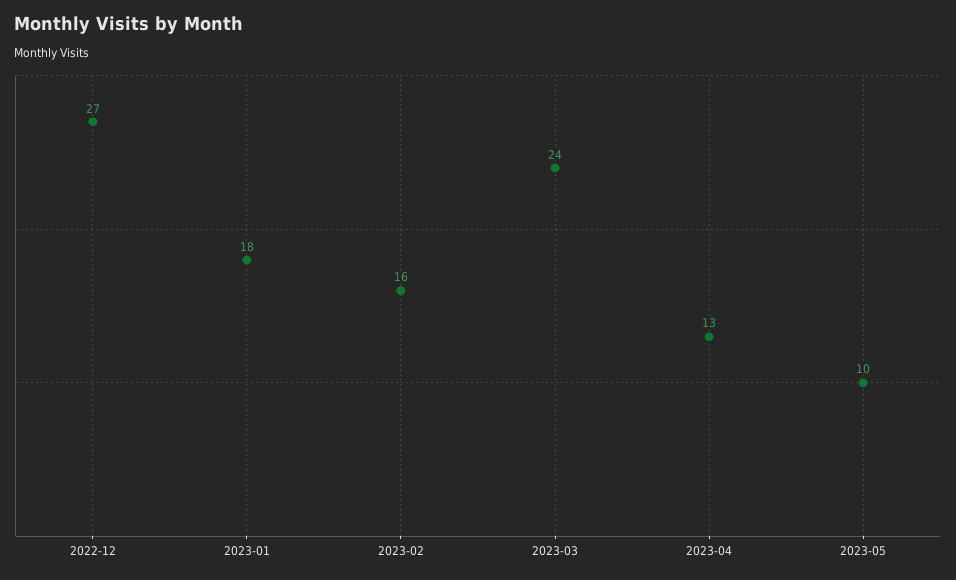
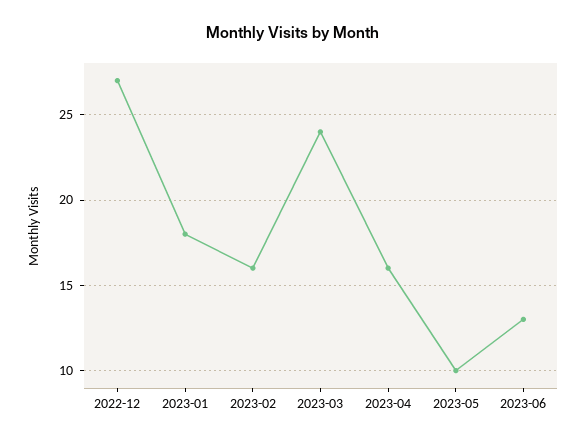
2023-04: 13 -> 16
2023-06: none -> 13

